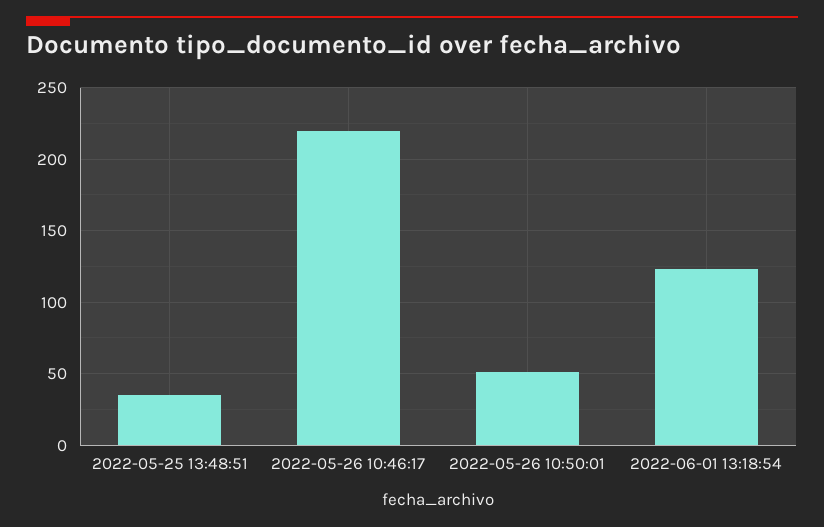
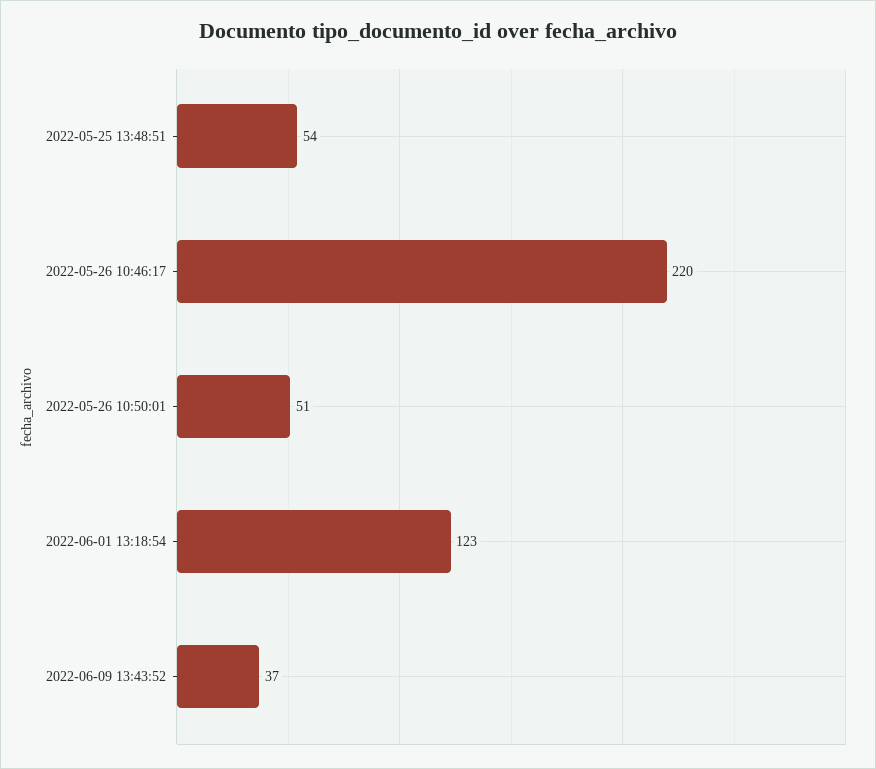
2022-05-25 13:48:51: 35 -> 54
2022-06-09 13:43:52: none -> 37

